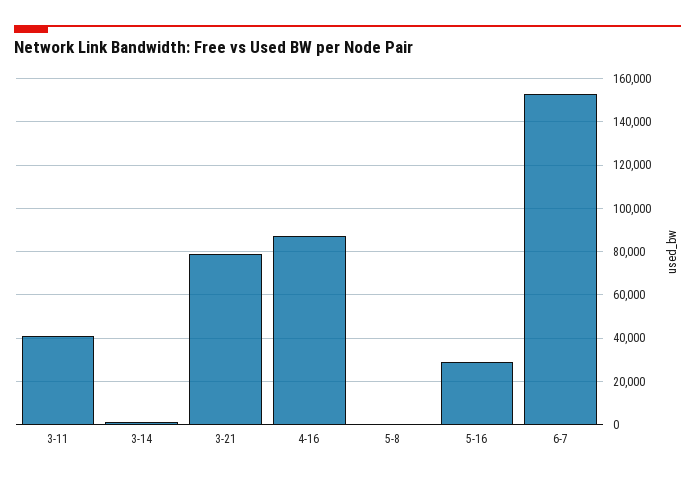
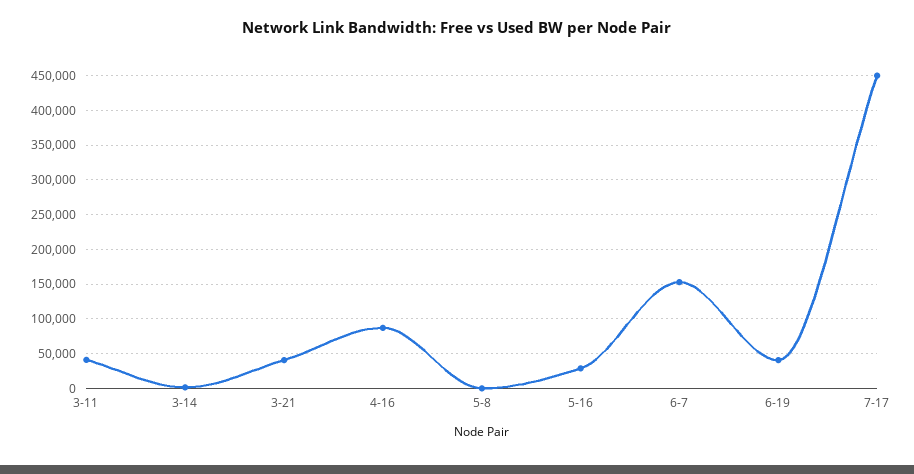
3-21: 80000 -> 40000
6-19: none -> 40000
7-17: none -> 450000

